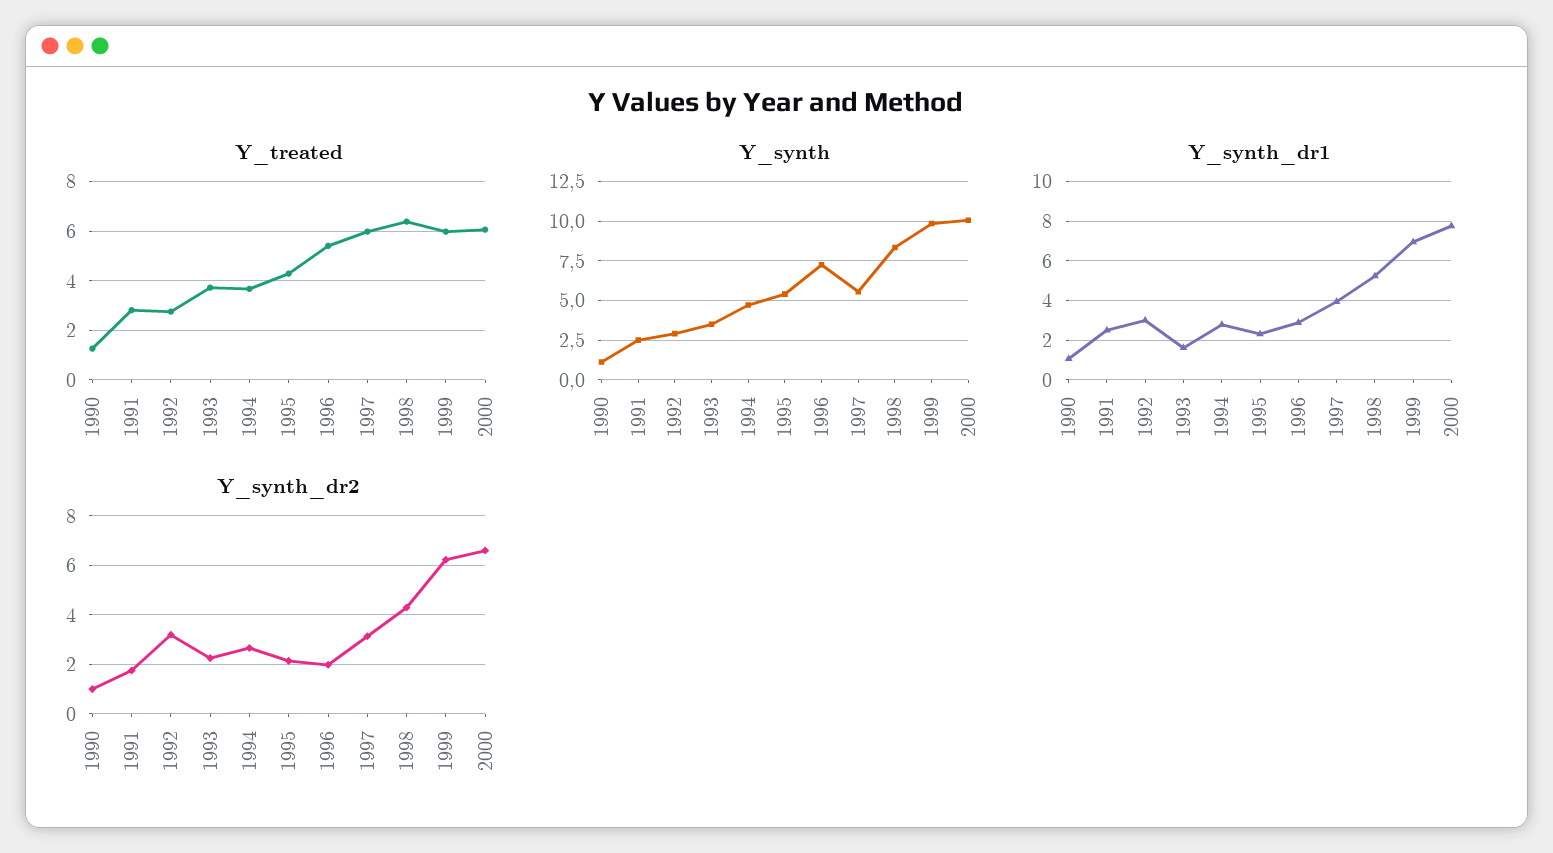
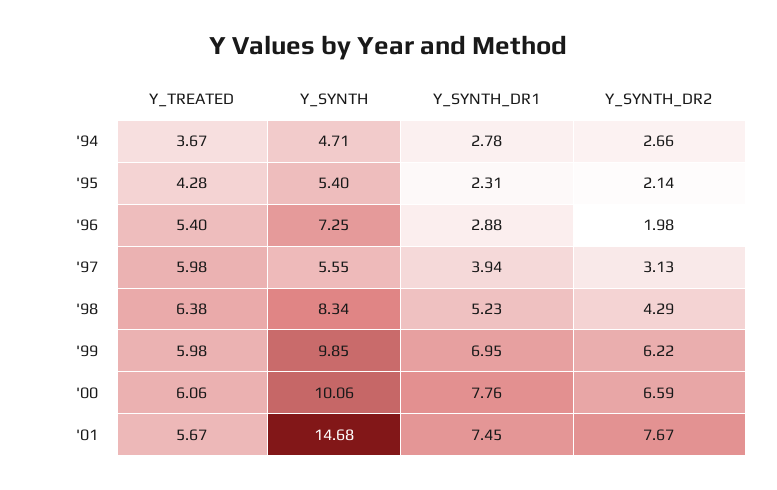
Y_treated, 1990: 1.25 -> none
Y_treated, 1991: 2.75 -> none
Y_treated, 1992: 2.75 -> none
Y_treated, 1993: 3.75 -> none
Y_synth, 1990: 1 -> none
Y_synth, 1991: 2.5 -> none
Y_synth, 1992: 3 -> none
Y_synth, 1993: 3.5 -> none
Y_synth_dr1, 1990: 1 -> none
Y_synth_dr1, 1991: 2.5 -> none
Y_synth_dr1, 1992: 3 -> none
Y_synth_dr1, 1993: 1.5 -> none
Y_synth_dr2, 1990: 1 -> none
Y_synth_dr2, 1991: 1.75 -> none
Y_synth_dr2, 1992: 3.25 -> none
Y_synth_dr2, 1993: 2.25 -> none
Y_treated, '01: none -> 5.67
Y_synth, '01: none -> 14.68
Y_synth_dr1, '01: none -> 7.45
Y_synth_dr2, '01: none -> 7.67

